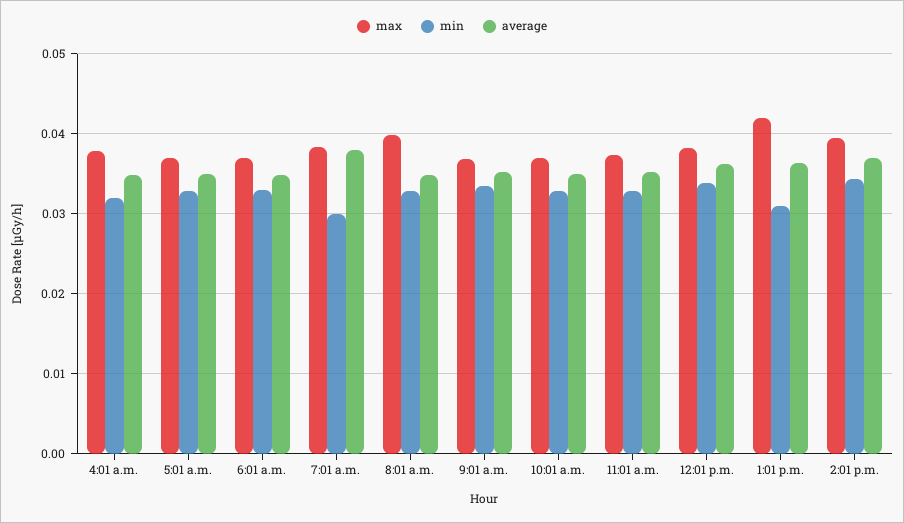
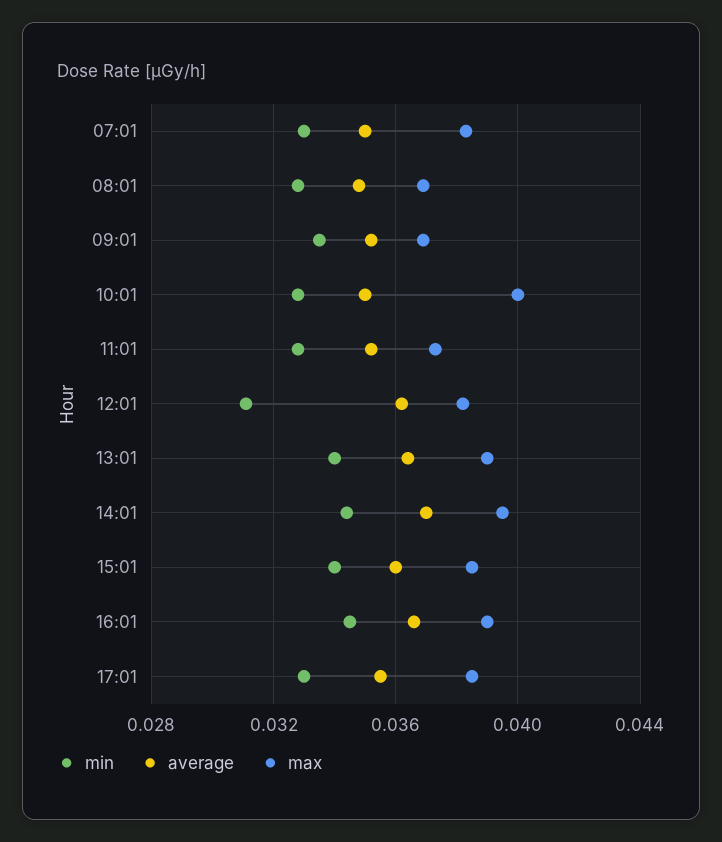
max, 4:01 a.m.: 0.038 -> none
min, 4:01 a.m.: 0.032 -> none
average, 4:01 a.m.: 0.035 -> none
max, 5:01 a.m.: 0.037 -> none
min, 5:01 a.m.: 0.033 -> none
average, 5:01 a.m.: 0.035 -> none
max, 6:01 a.m.: 0.037 -> none
min, 6:01 a.m.: 0.033 -> none
average, 6:01 a.m.: 0.035 -> none
min, 7:01 a.m.: 0.03 -> 0.033
average, 7:01 a.m.: 0.038 -> 0.035
max, 8:01 a.m.: 0.04 -> 0.037
max, 10:01 a.m.: 0.037 -> 0.04
min, 12:01 p.m.: 0.034 -> 0.031
max, 1:01 p.m.: 0.042 -> 0.039
min, 1:01 p.m.: 0.031 -> 0.034
min, 15:01: none -> 0.034
average, 15:01: none -> 0.036
max, 15:01: none -> 0.0385
min, 16:01: none -> 0.0345
average, 16:01: none -> 0.0365
max, 16:01: none -> 0.039
min, 17:01: none -> 0.033
average, 17:01: none -> 0.0355
max, 17:01: none -> 0.0385

